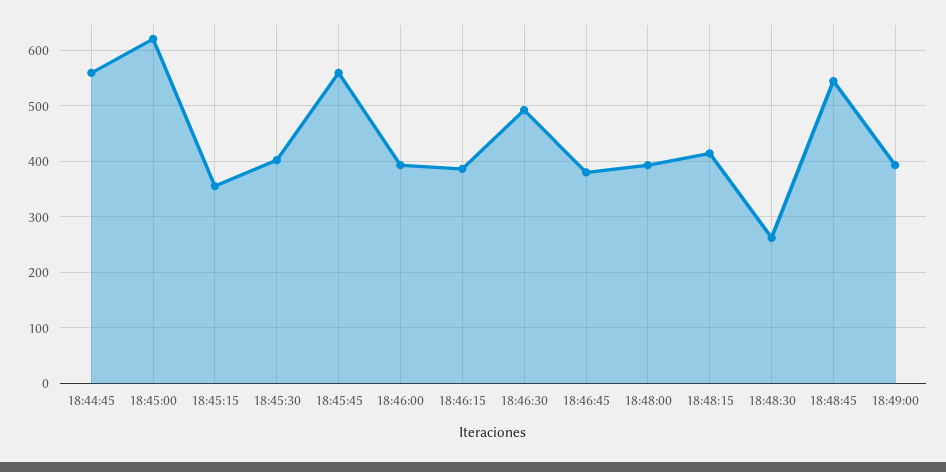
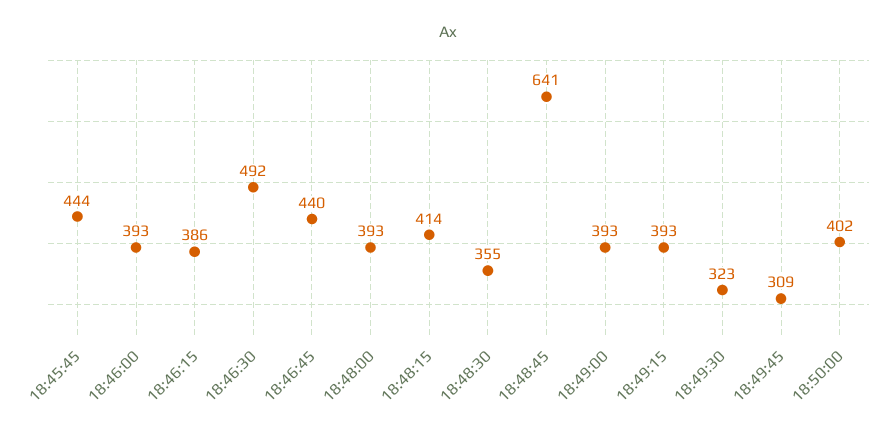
18:44:45: 560 -> none
18:45:00: 620 -> none
18:45:15: 360 -> none
18:45:30: 400 -> none
18:45:45: 560 -> 444
18:46:45: 380 -> 440
18:48:30: 260 -> 355
18:48:45: 540 -> 641
18:49:15: none -> 393
18:49:30: none -> 323
18:49:45: none -> 309
18:50:00: none -> 402

